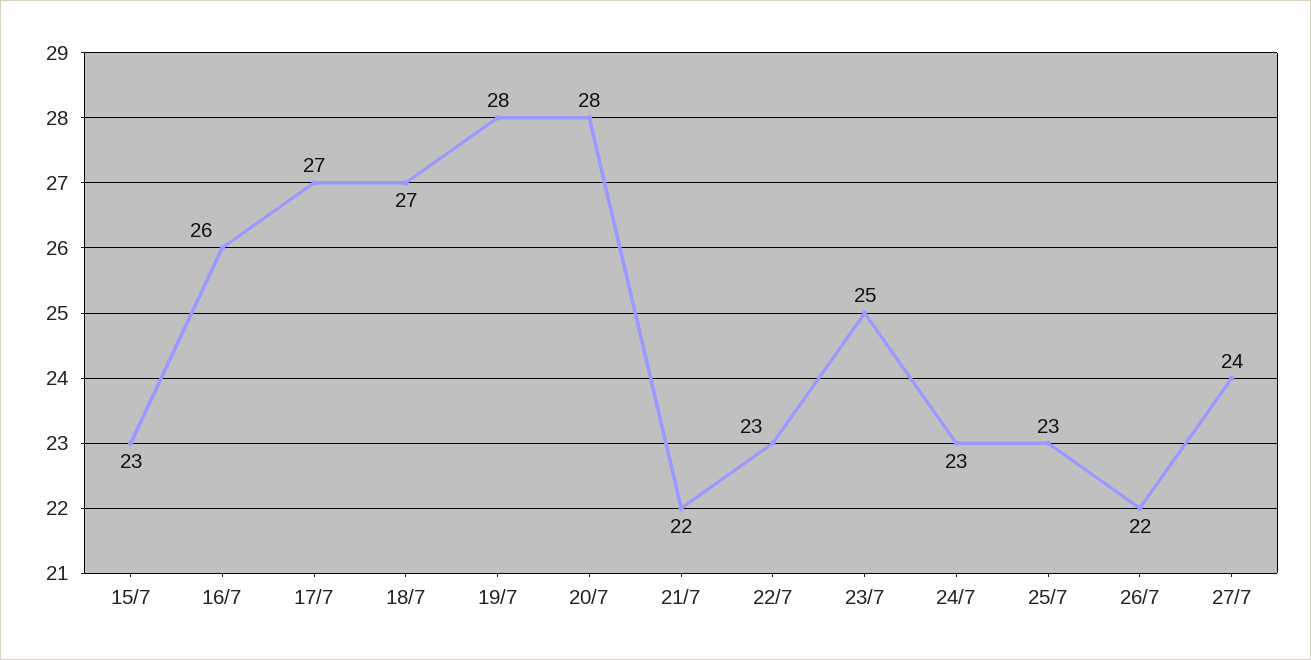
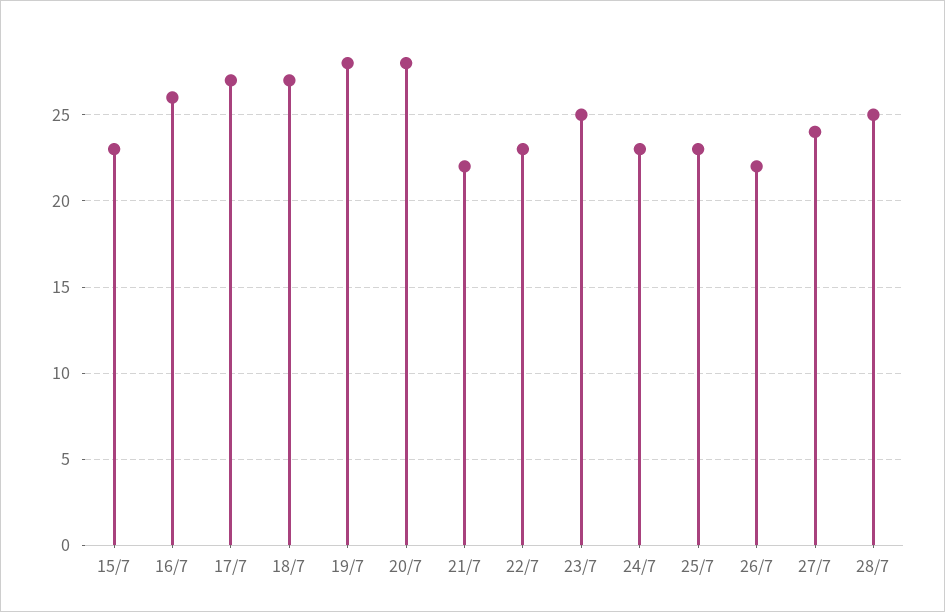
28/7: none -> 25

